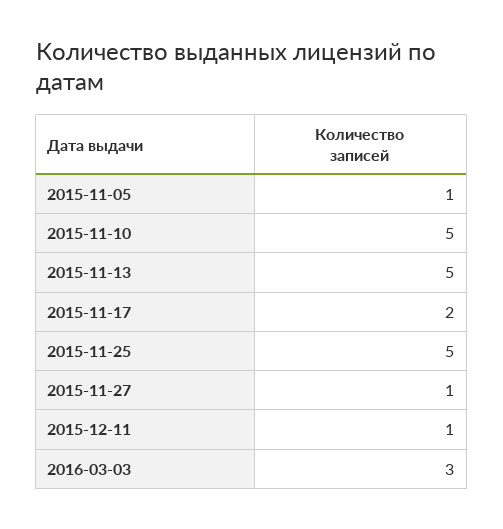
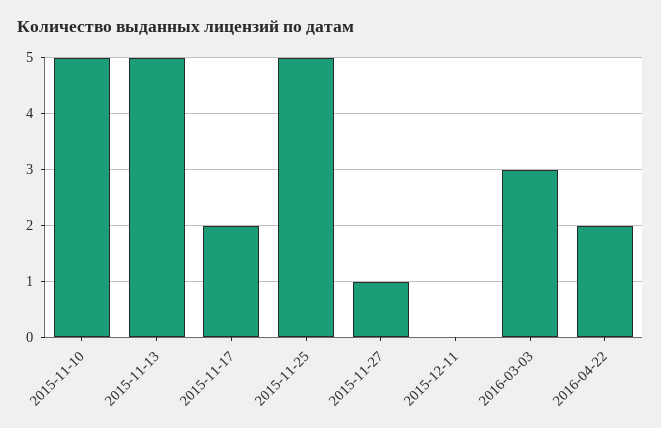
2015-11-05: 1 -> none
2015-12-11: 1 -> 0
2016-04-22: none -> 2

